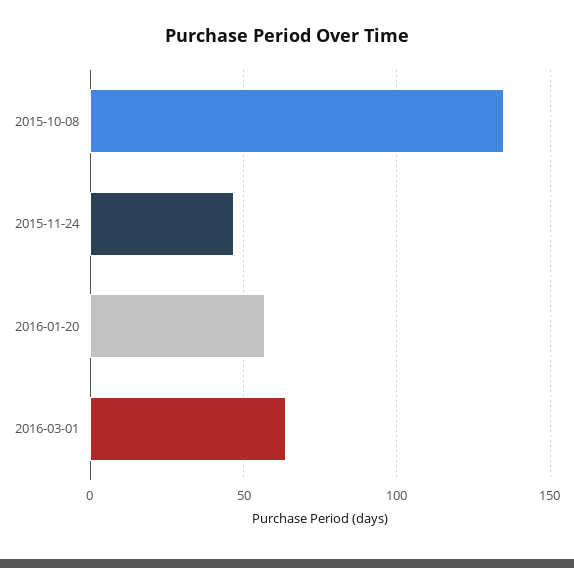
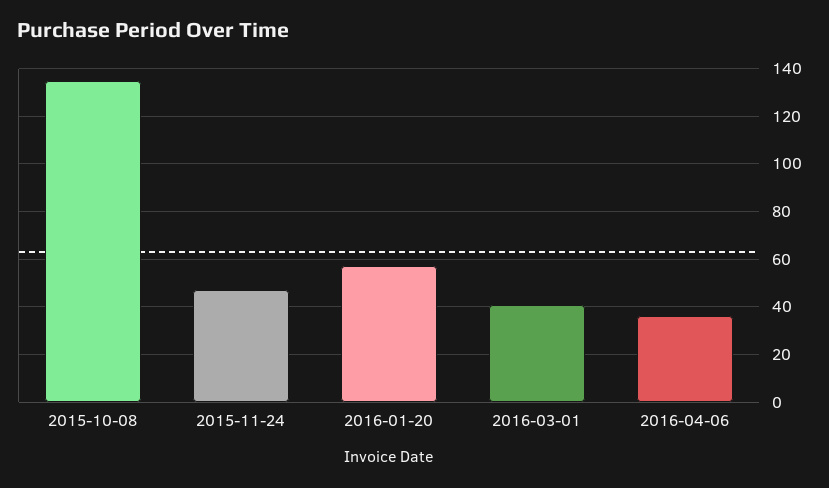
2016-03-01: 65 -> 40
2016-04-06: none -> 35

